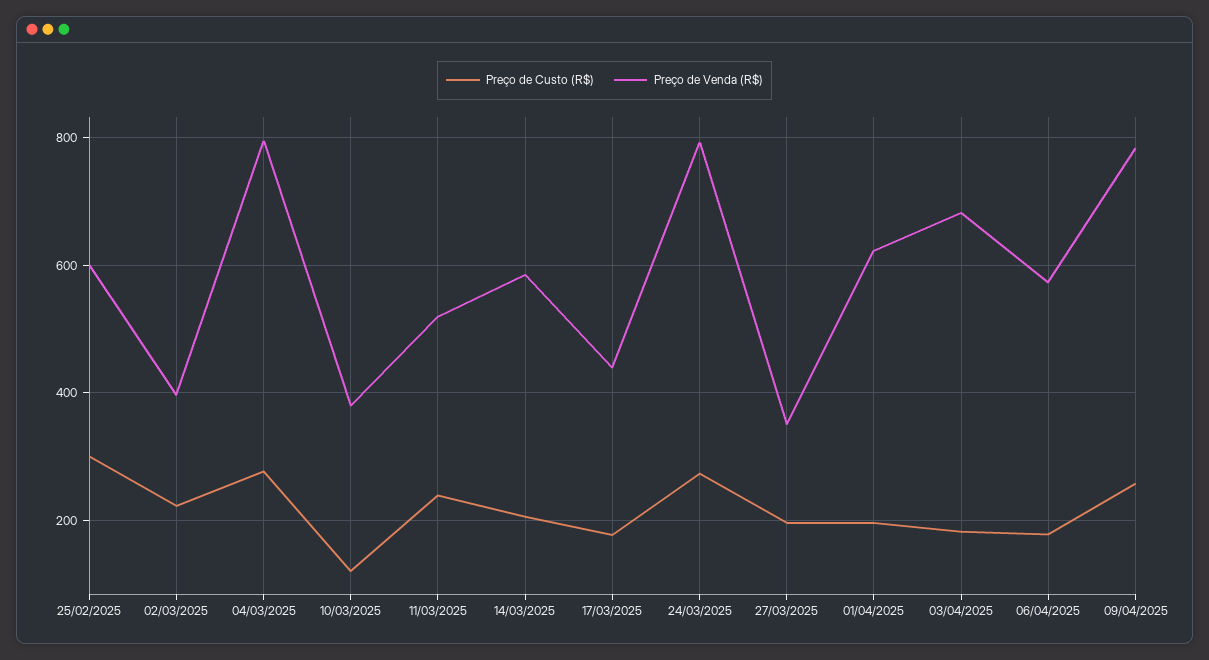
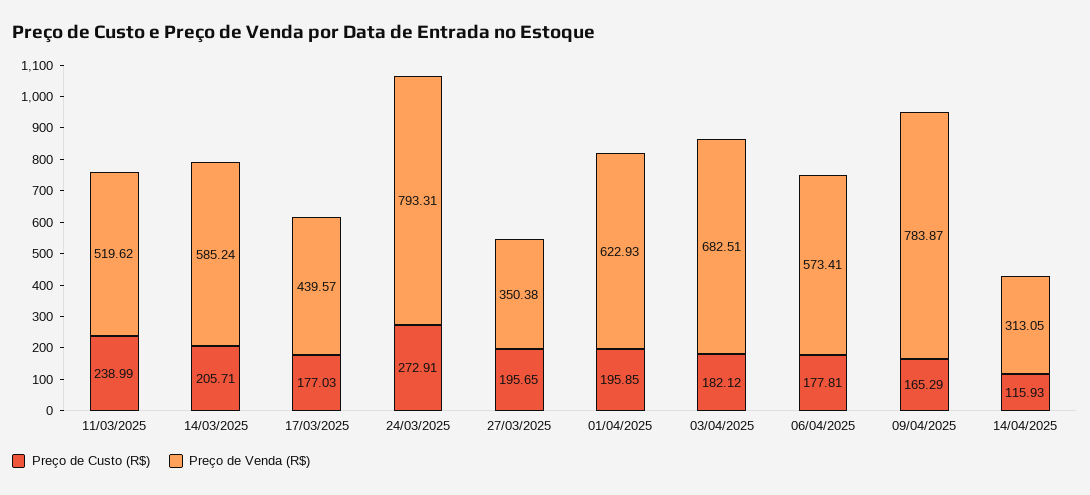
Preço de Custo (R$), 25/02/2025: 300 -> none
Preço de Venda (R$), 25/02/2025: 600 -> none
Preço de Custo (R$), 02/03/2025: 220 -> none
Preço de Venda (R$), 02/03/2025: 400 -> none
Preço de Custo (R$), 04/03/2025: 280 -> none
Preço de Venda (R$), 04/03/2025: 800 -> none
Preço de Custo (R$), 10/03/2025: 120 -> none
Preço de Venda (R$), 10/03/2025: 380 -> none
Preço de Custo (R$), 09/04/2025: 260 -> 165.29
Preço de Custo (R$), 14/04/2025: none -> 115.93
Preço de Venda (R$), 14/04/2025: none -> 313.05

